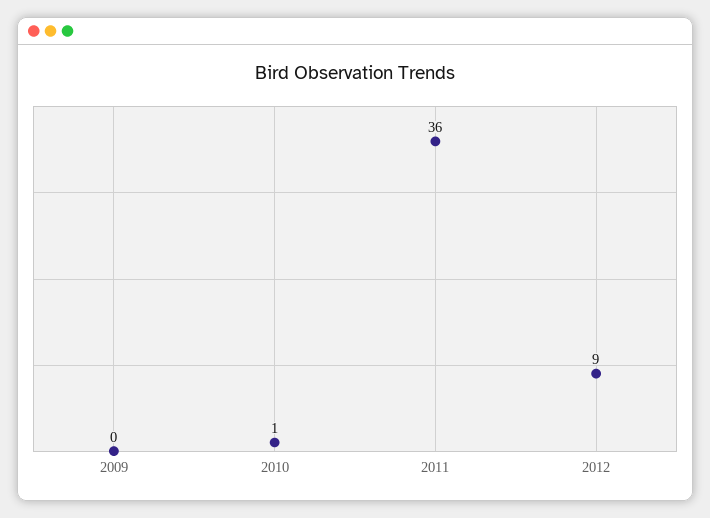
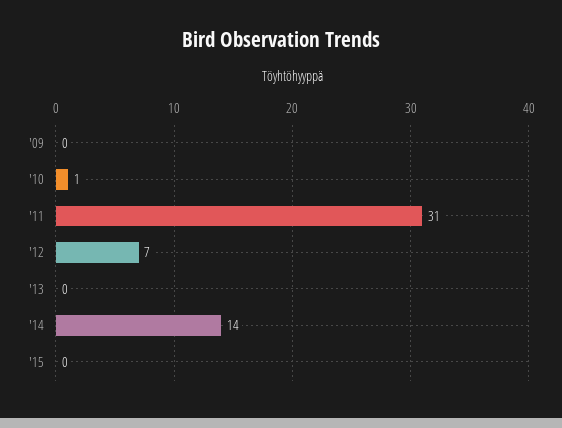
2011: 36 -> 31
2012: 9 -> 7
'13: none -> 0
'14: none -> 14
'15: none -> 0

